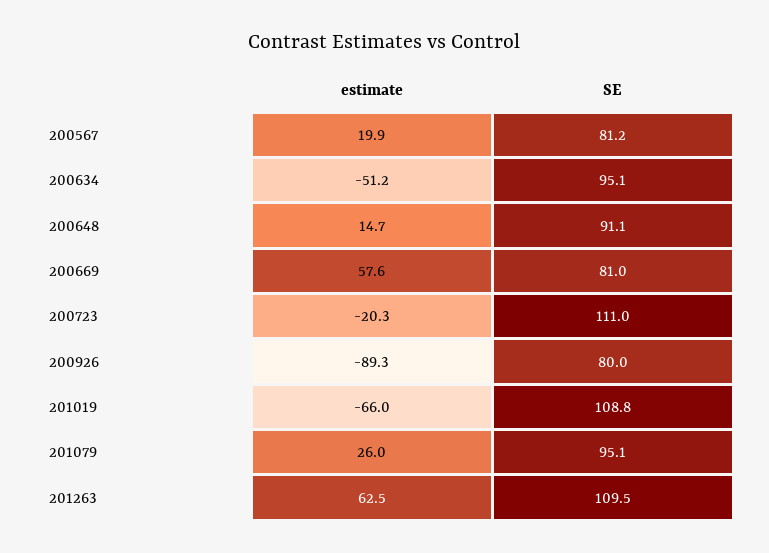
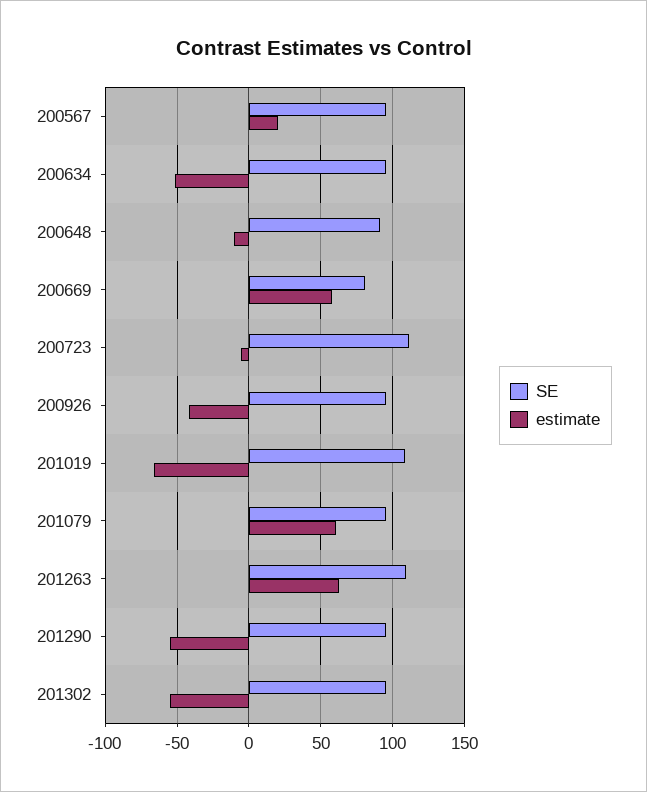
SE, 200567: 81.2 -> 95
estimate, 200648: 14.7 -> -10
estimate, 200723: -20.3 -> -5
estimate, 200926: -89.3 -> -40
SE, 200926: 80 -> 95
estimate, 201079: 26 -> 60
SE, 201290: none -> 95
estimate, 201290: none -> -55
SE, 201302: none -> 95
estimate, 201302: none -> -55

